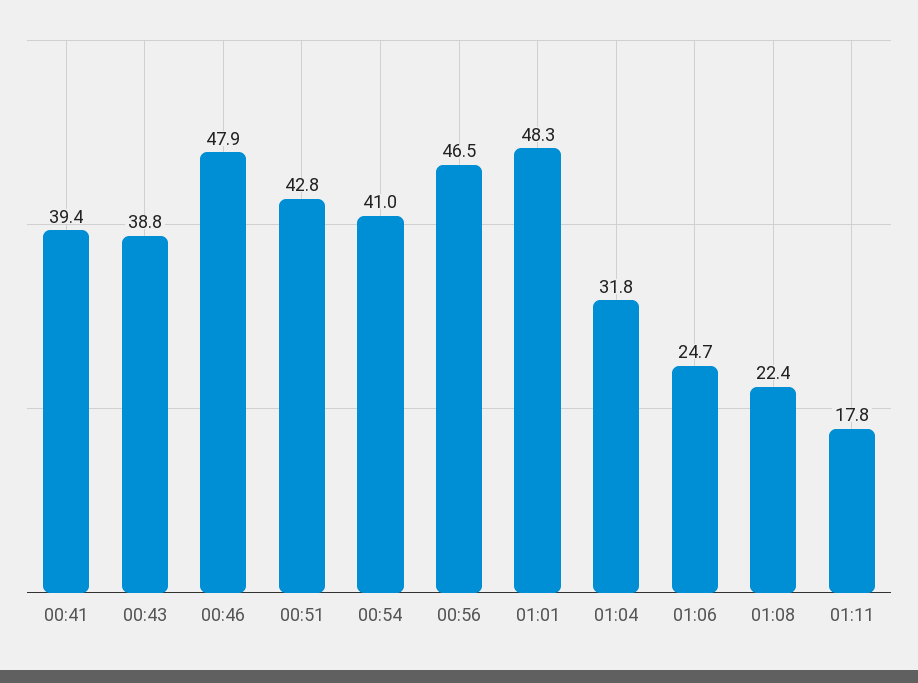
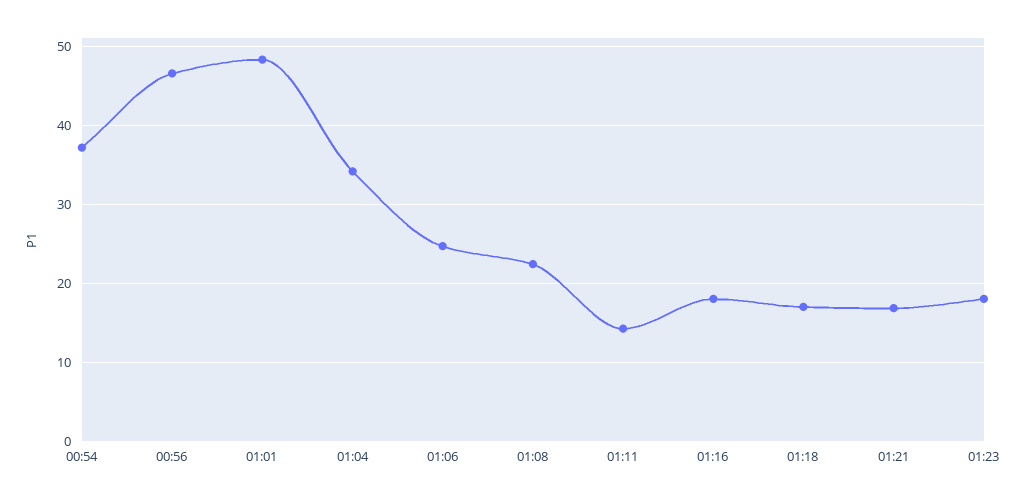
00:41: 39.4 -> none
00:43: 38.8 -> none
00:46: 47.9 -> none
00:51: 42.8 -> none
00:54: 41 -> 37
01:04: 31.8 -> 34
01:11: 17.8 -> 14
01:16: none -> 18
01:18: none -> 17
01:21: none -> 17
01:23: none -> 18

